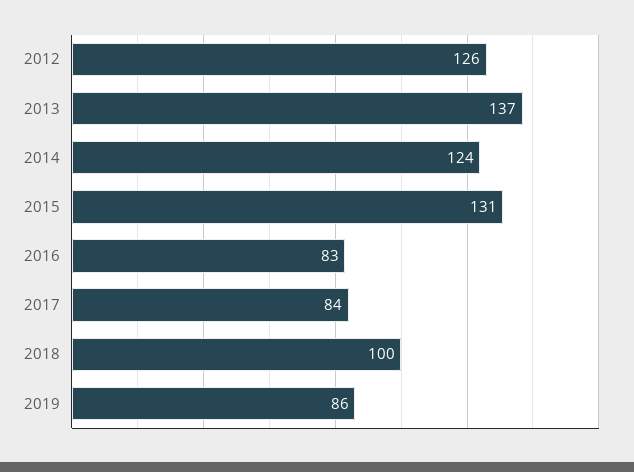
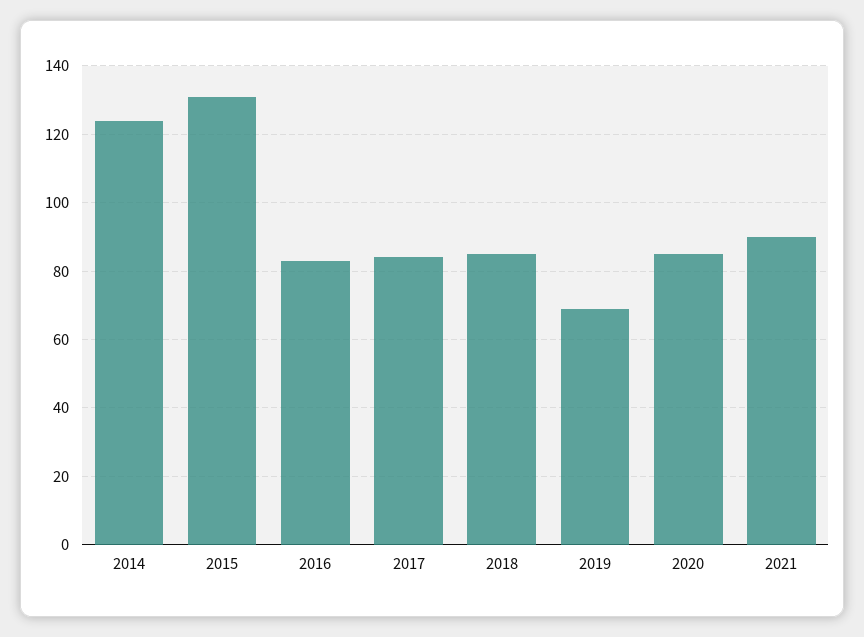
2012: 126 -> none
2013: 137 -> none
2018: 100 -> 85
2019: 86 -> 70
2020: none -> 85
2021: none -> 90

